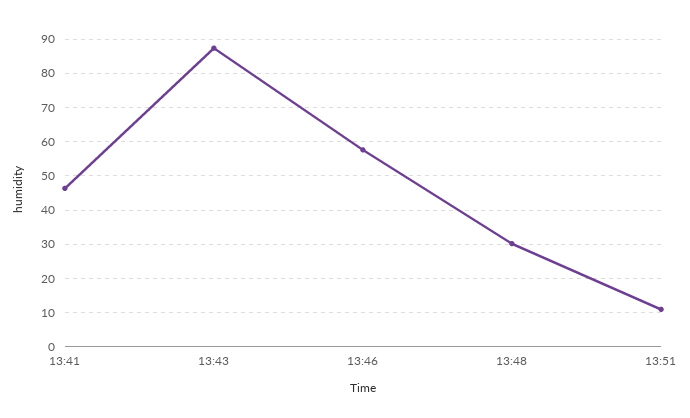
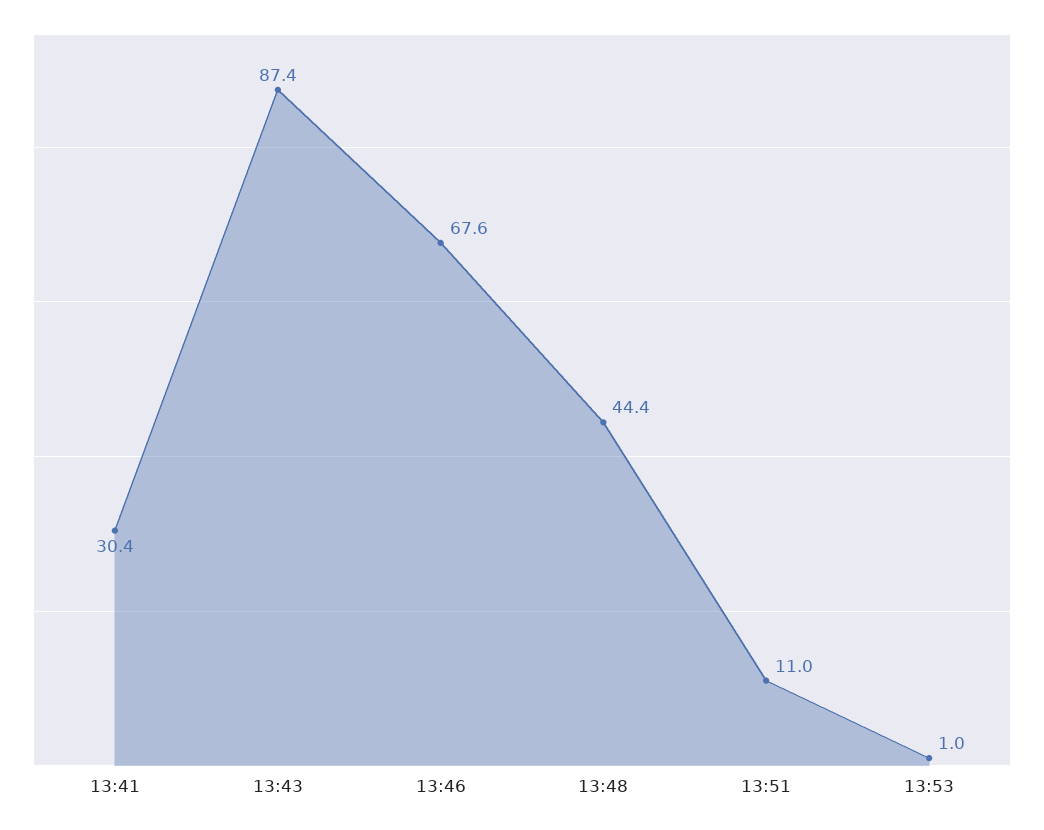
13:41: 46 -> 30.4
13:46: 58 -> 67.6
13:48: 30 -> 44.4
13:53: none -> 1

